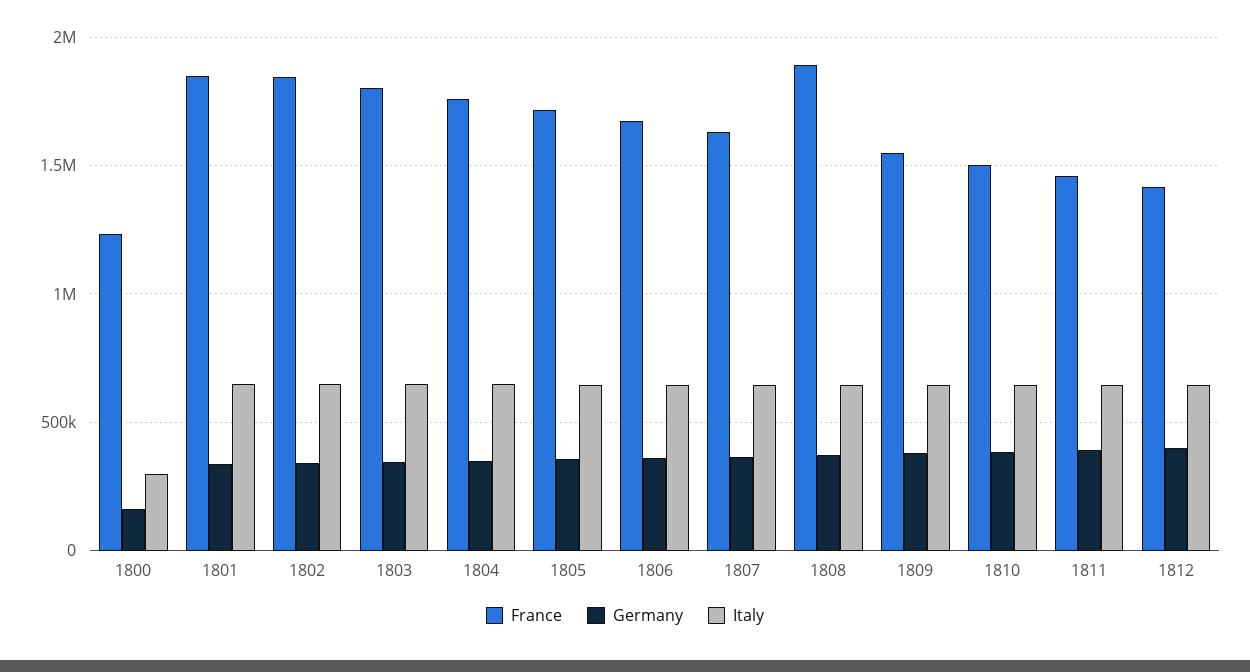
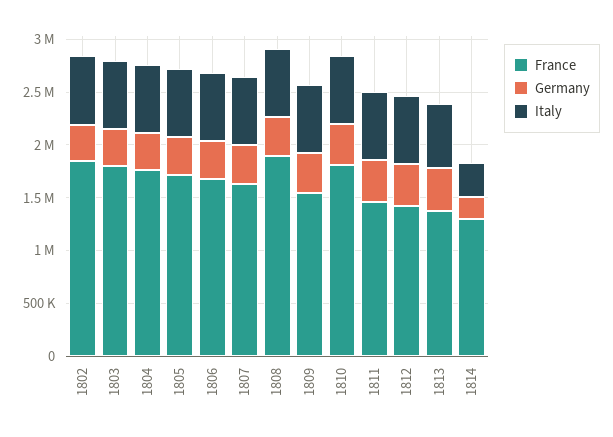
France, 1800: 1250000 -> none
Germany, 1800: 150000 -> none
Italy, 1800: 300000 -> none
France, 1801: 1850000 -> none
Germany, 1801: 350000 -> none
Italy, 1801: 650000 -> none
France, 1810: 1500000 -> 1800000
France, 1813: none -> 1400000
Germany, 1813: none -> 400000
Italy, 1813: none -> 600000
France, 1814: none -> 1300000
Germany, 1814: none -> 200000
Italy, 1814: none -> 300000

